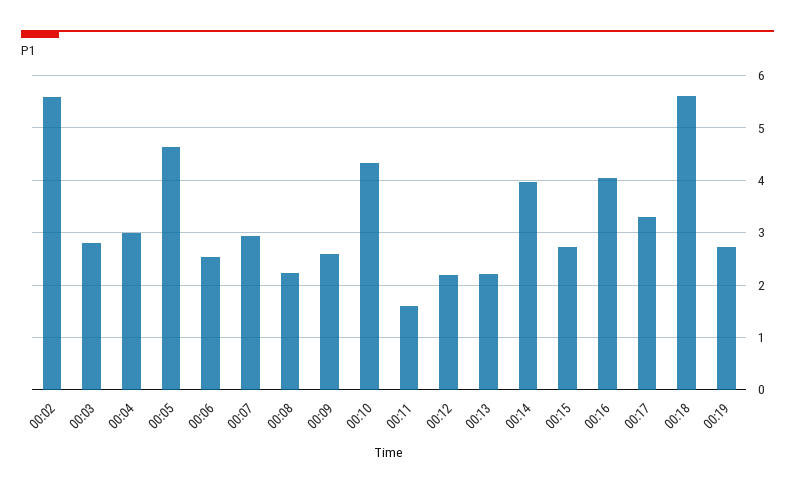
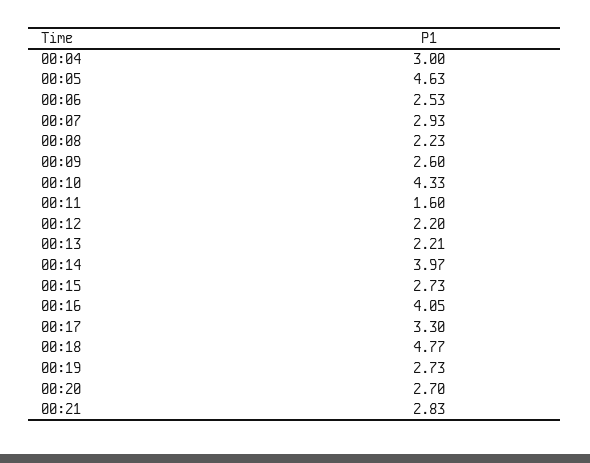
00:02: 5.6 -> none
00:03: 2.8 -> none
00:18: 5.6 -> 4.77
00:20: none -> 2.7
00:21: none -> 2.83

